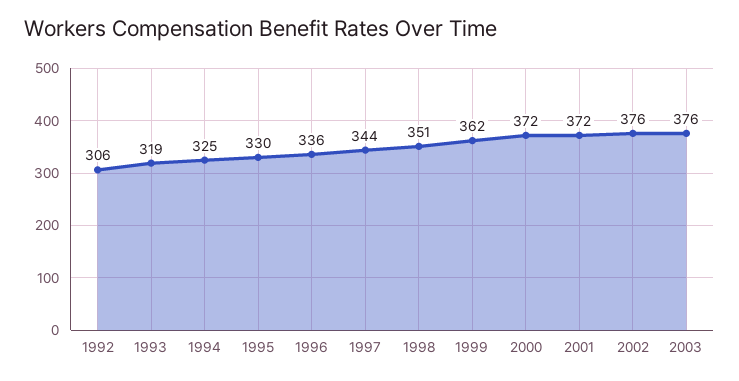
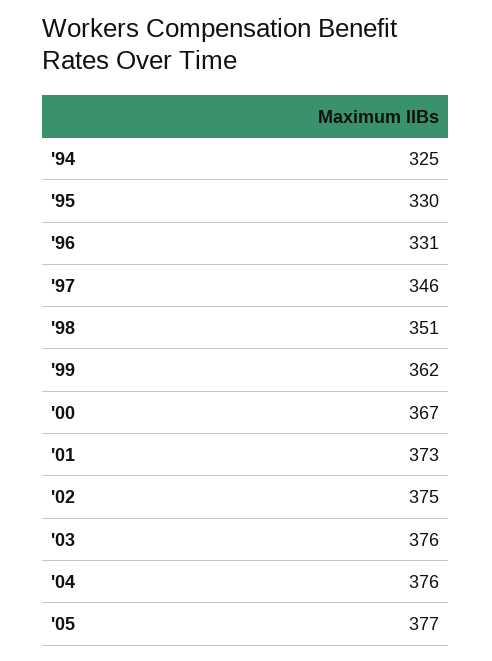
1992: 306 -> none
1993: 319 -> none
1996: 336 -> 331
1997: 344 -> 346
2000: 372 -> 367
2001: 372 -> 373
2002: 376 -> 375
'04: none -> 376
'05: none -> 377

